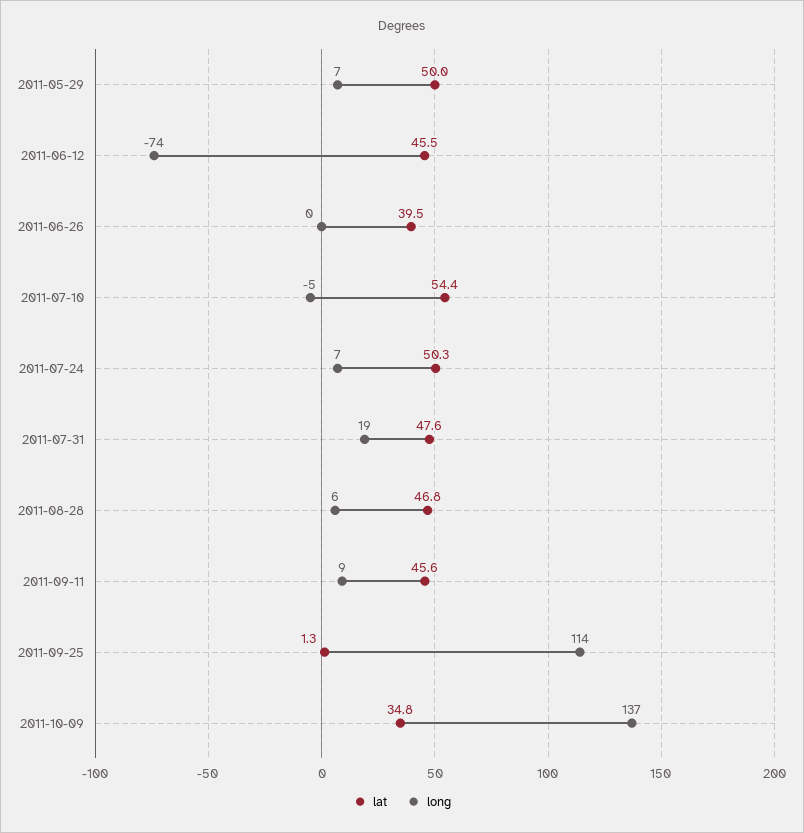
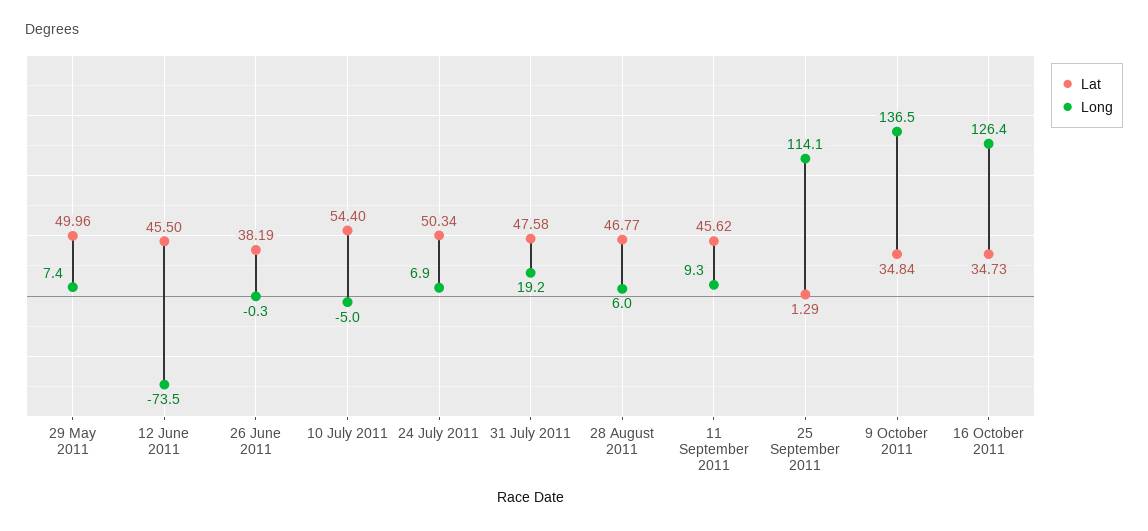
lat, 2011-06-26: 39.5 -> 38.19
lat, 16 October 2011: none -> 34.73
long, 16 October 2011: none -> 126.4

